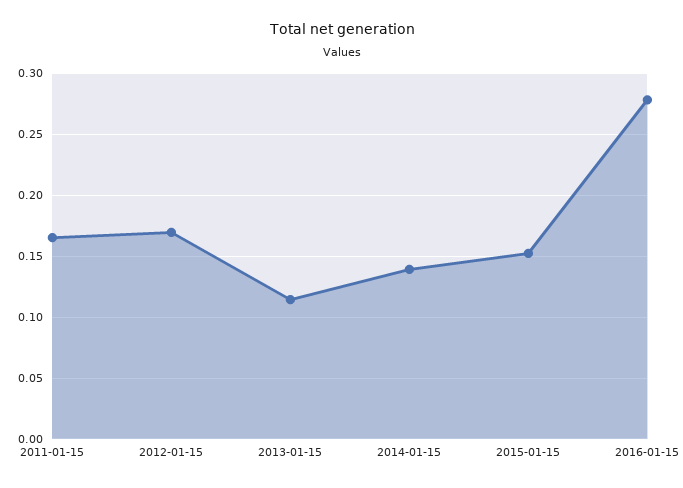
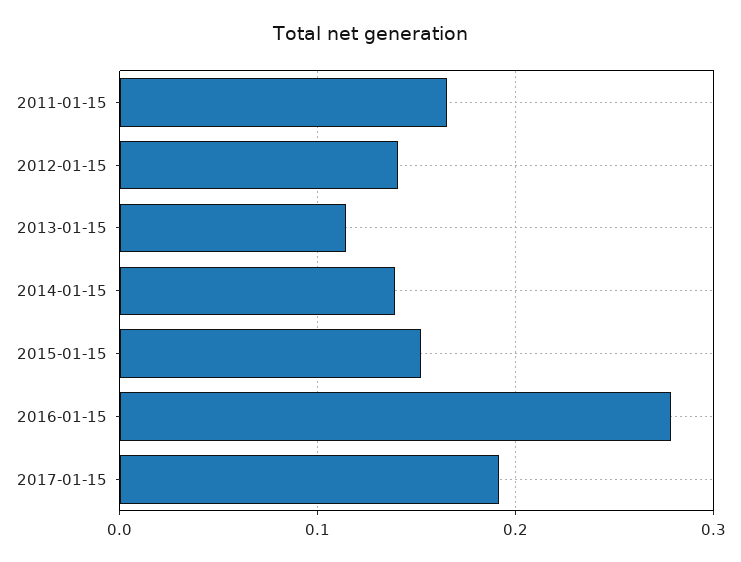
2012-01-15: 0.17 -> 0.14
2017-01-15: none -> 0.19

